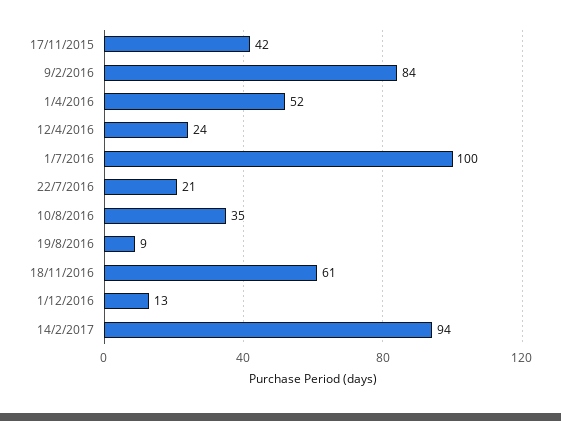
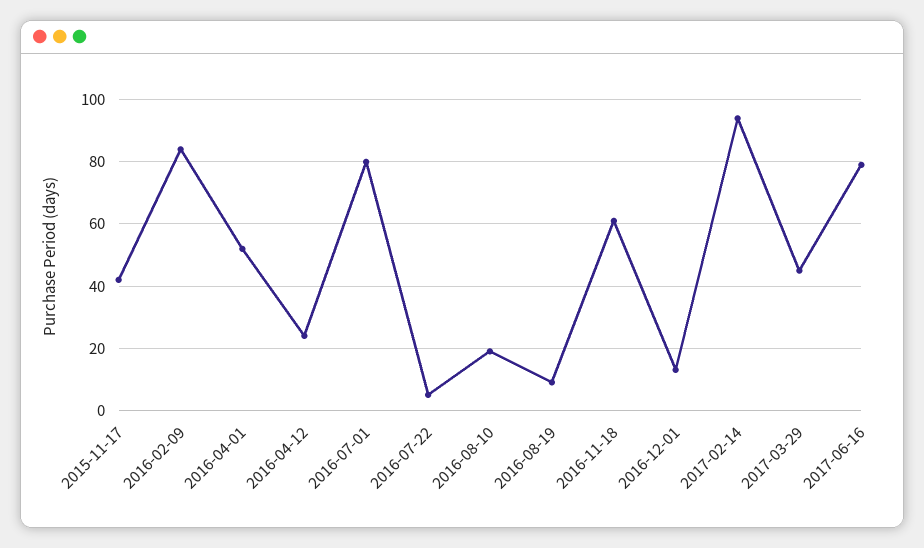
1/7/2016: 100 -> 80
22/7/2016: 21 -> 5
10/8/2016: 35 -> 20
2017-03-29: none -> 45
2017-06-16: none -> 80

